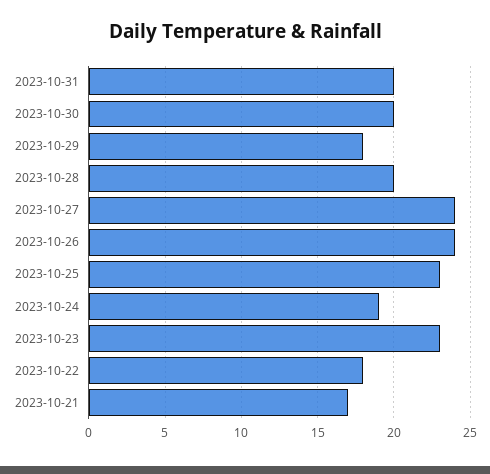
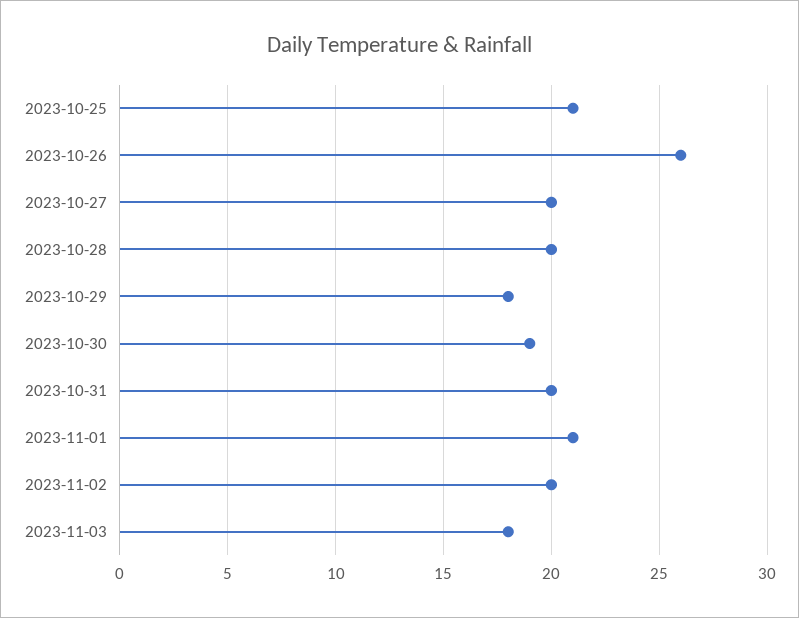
2023-10-30: 20 -> 19
2023-10-27: 24 -> 20
2023-10-26: 24 -> 26
2023-10-25: 23 -> 21
2023-10-24: 19 -> none
2023-10-23: 23 -> none
2023-10-22: 18 -> none
2023-10-21: 17 -> none
2023-11-01: none -> 21
2023-11-02: none -> 20
2023-11-03: none -> 18

